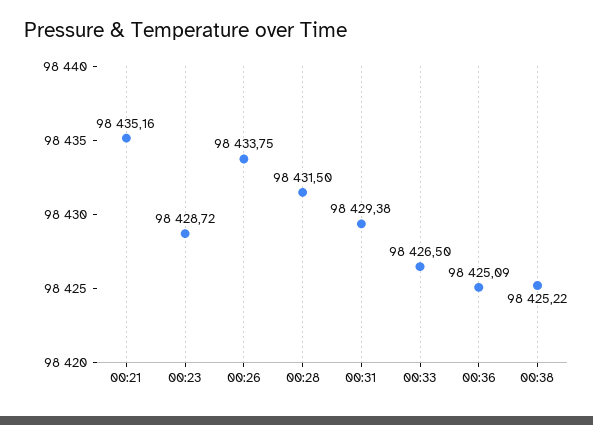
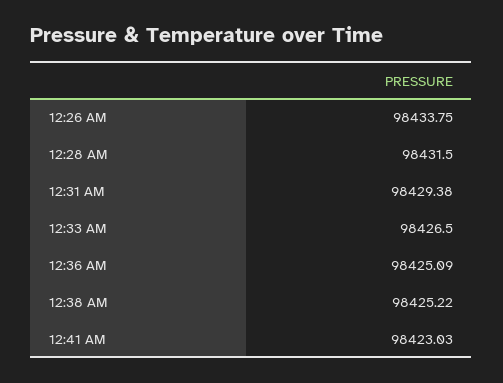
00:21: 98435.16 -> none
00:23: 98428.72 -> none
12:41 AM: none -> 98423.03

